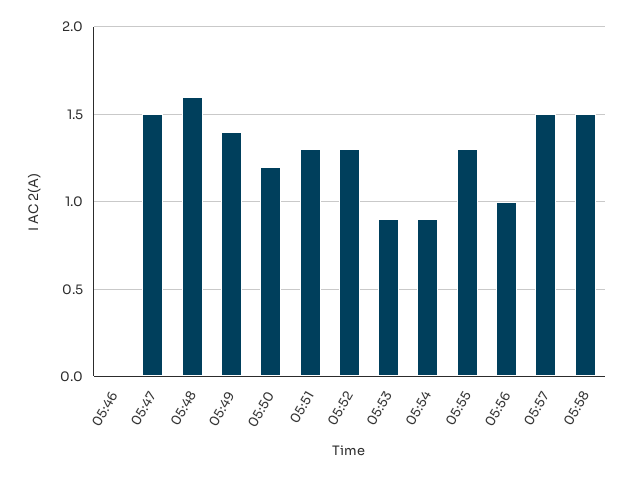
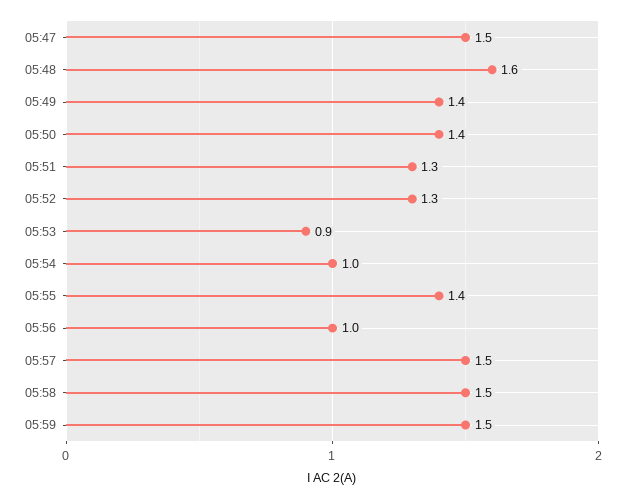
05:46: 0 -> none
05:50: 1.2 -> 1.4
05:54: 0.9 -> 1
05:55: 1.3 -> 1.4
05:59: none -> 1.5

